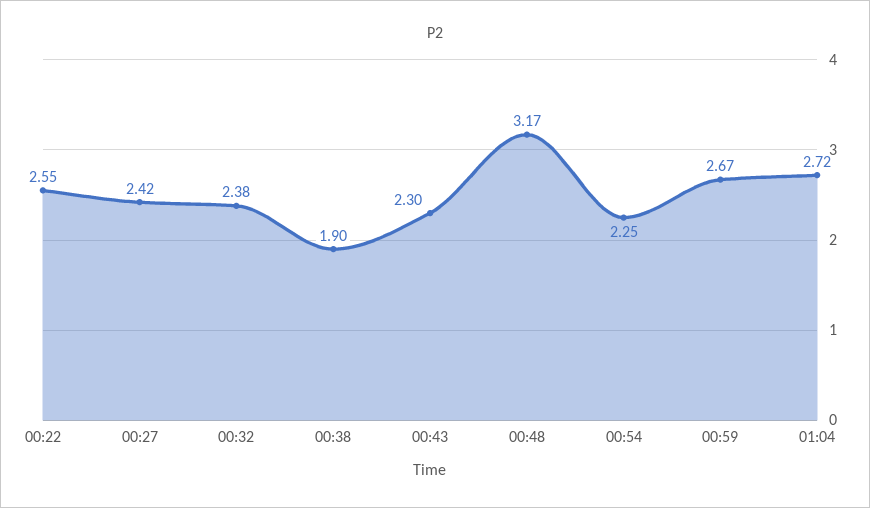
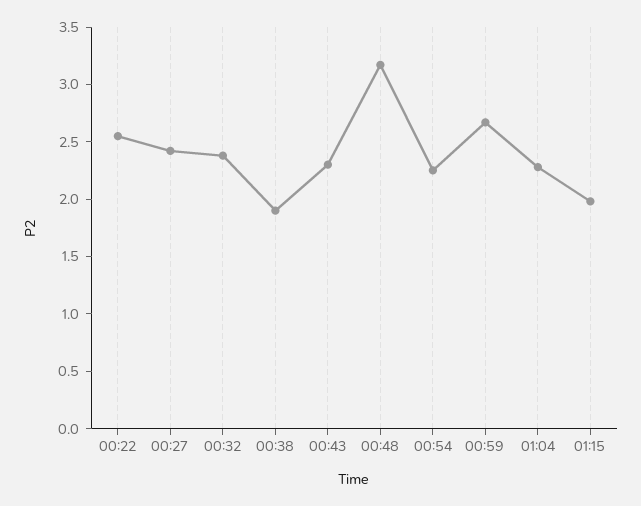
01:04: 2.72 -> 2.3
01:15: none -> 2

